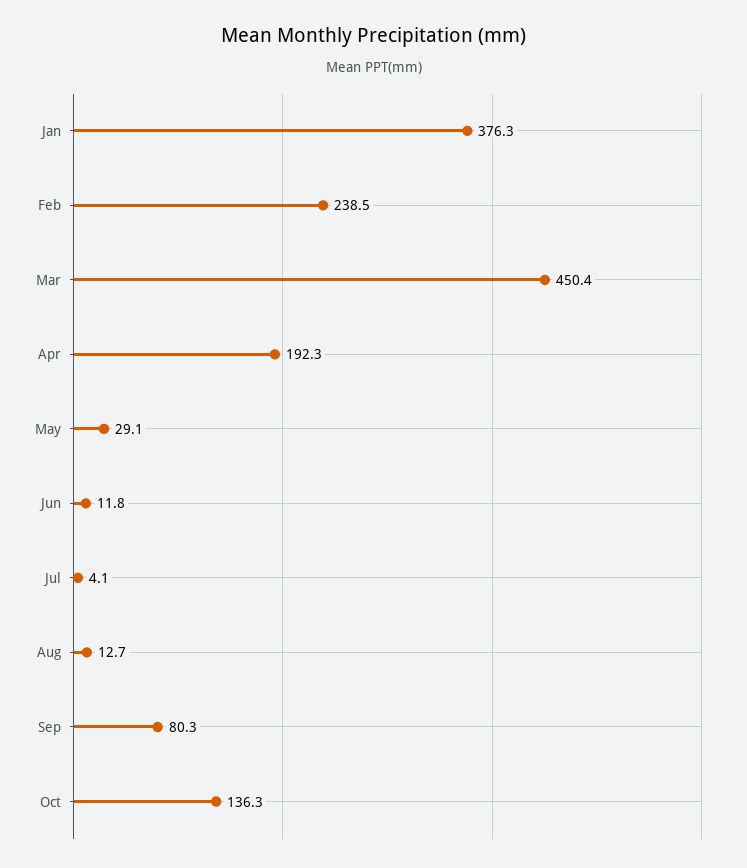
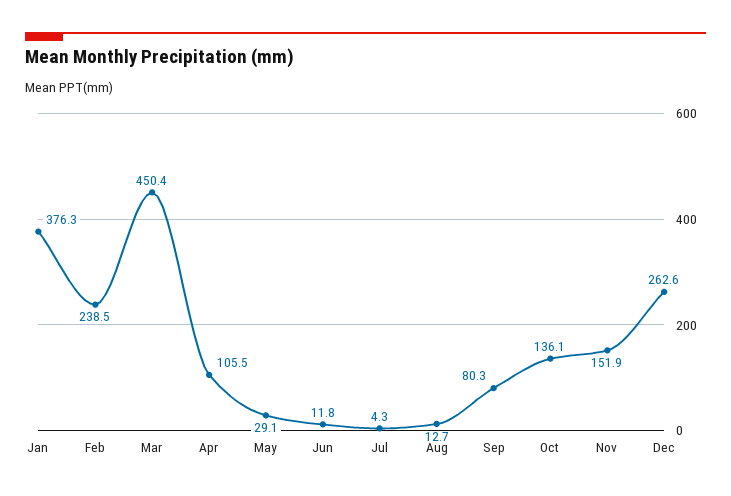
Apr: 192.3 -> 105.5
Jul: 4.1 -> 4.3
Oct: 136.3 -> 136.1
Nov: none -> 151.9
Dec: none -> 262.6

